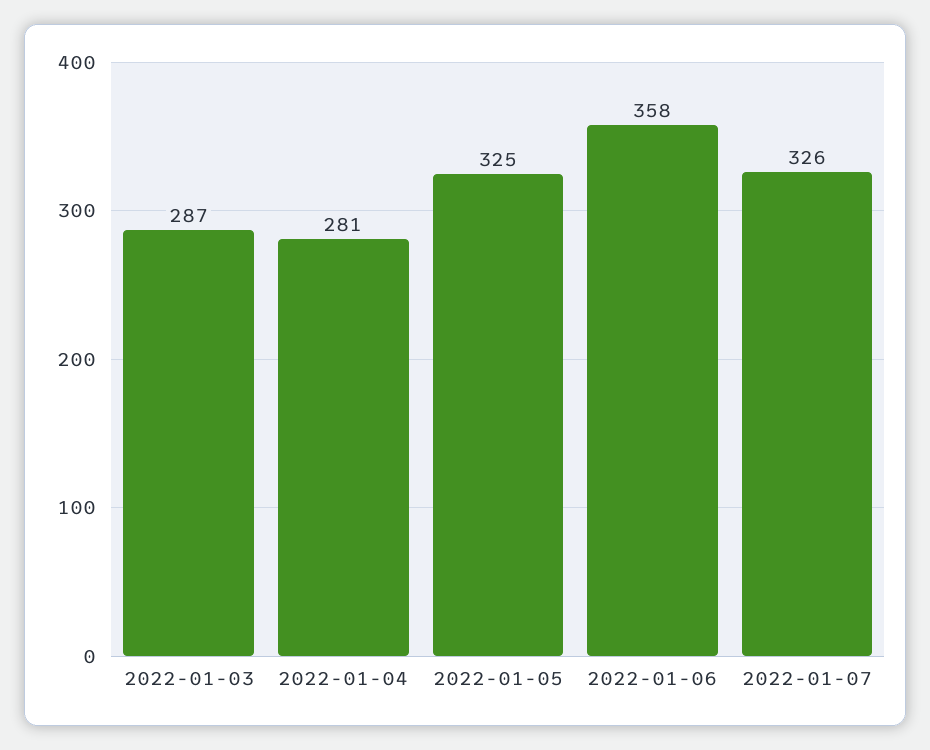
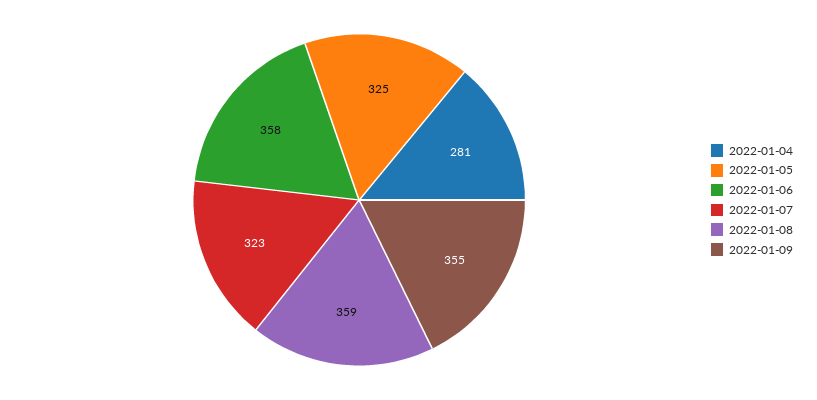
2022-01-03: 287 -> none
2022-01-07: 326 -> 323
2022-01-08: none -> 359
2022-01-09: none -> 355

